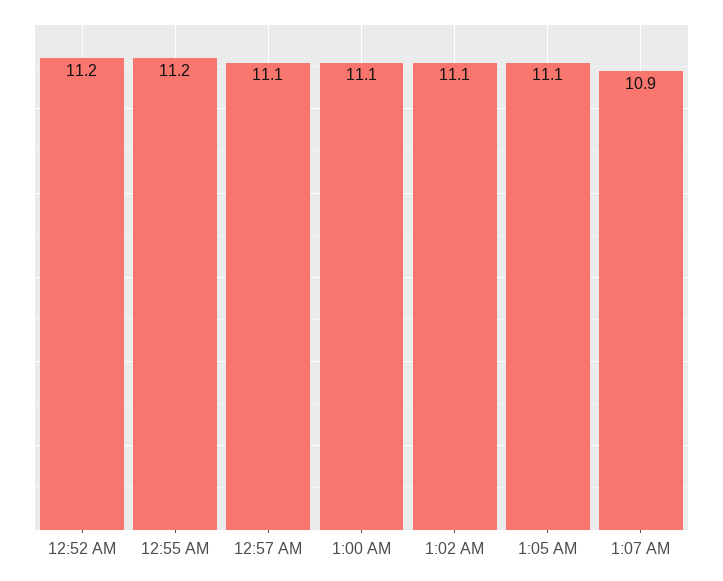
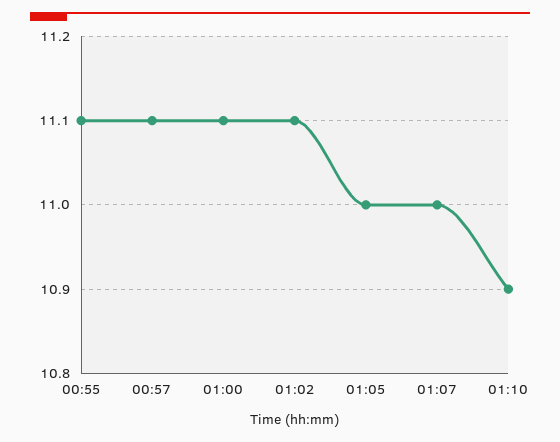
12:52 AM: 11.2 -> none
12:55 AM: 11.2 -> 11.1
1:05 AM: 11.1 -> 11
1:07 AM: 10.9 -> 11
01:10: none -> 10.9

